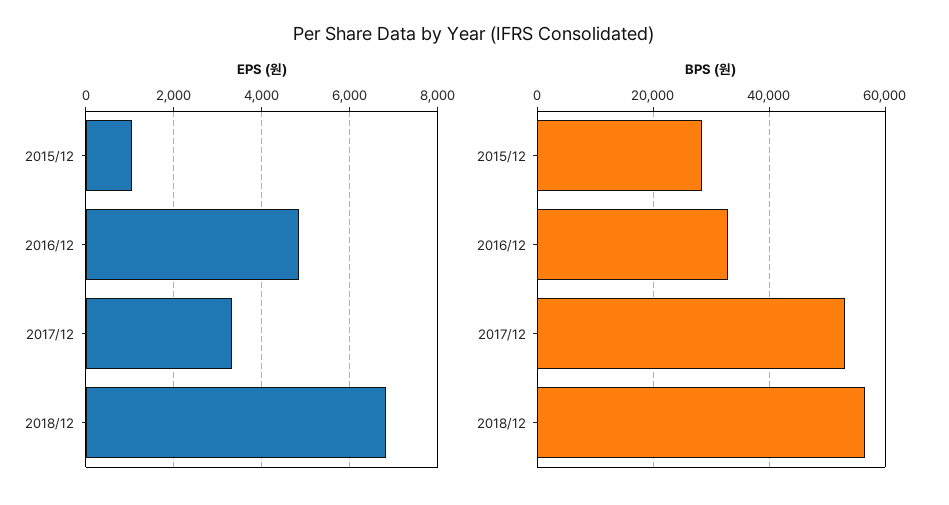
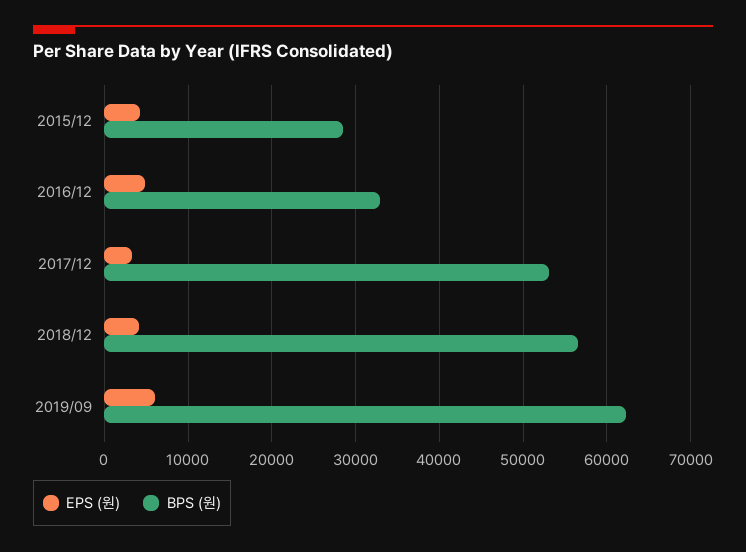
EPS (원), 2015/12: 1000 -> 4000
EPS (원), 2018/12: 6800 -> 4000
EPS (원), 2019/09: none -> 6000
BPS (원), 2019/09: none -> 62000

